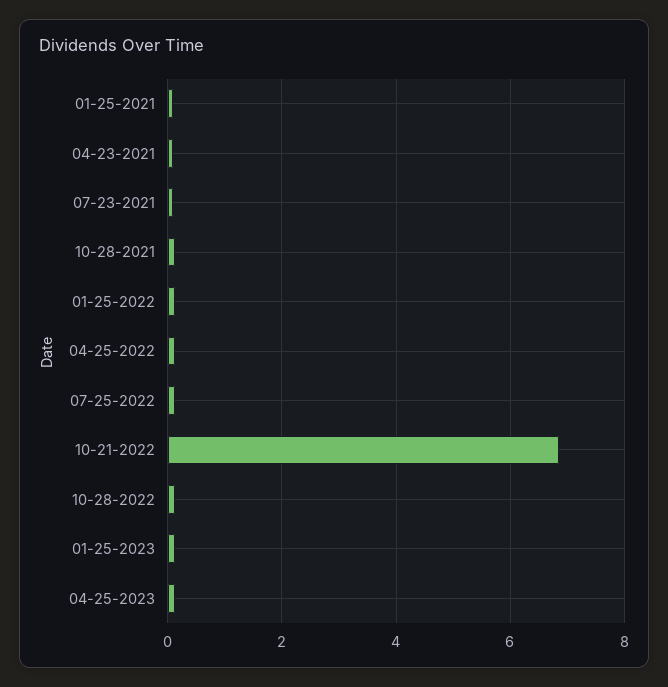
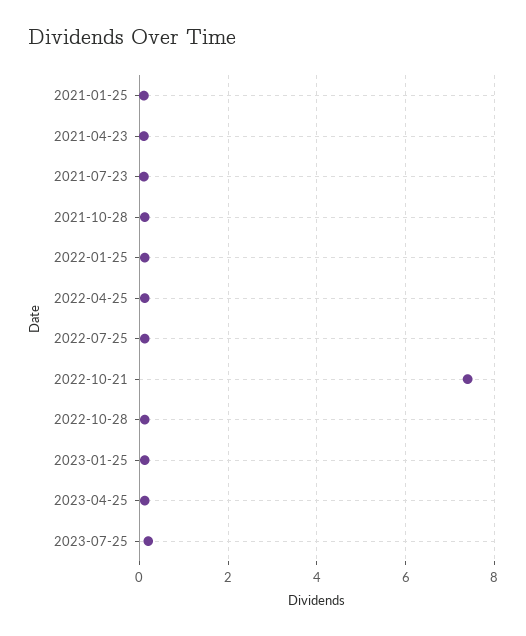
10-21-2022: 6.8 -> 7.4
2023-07-25: none -> 0.2

